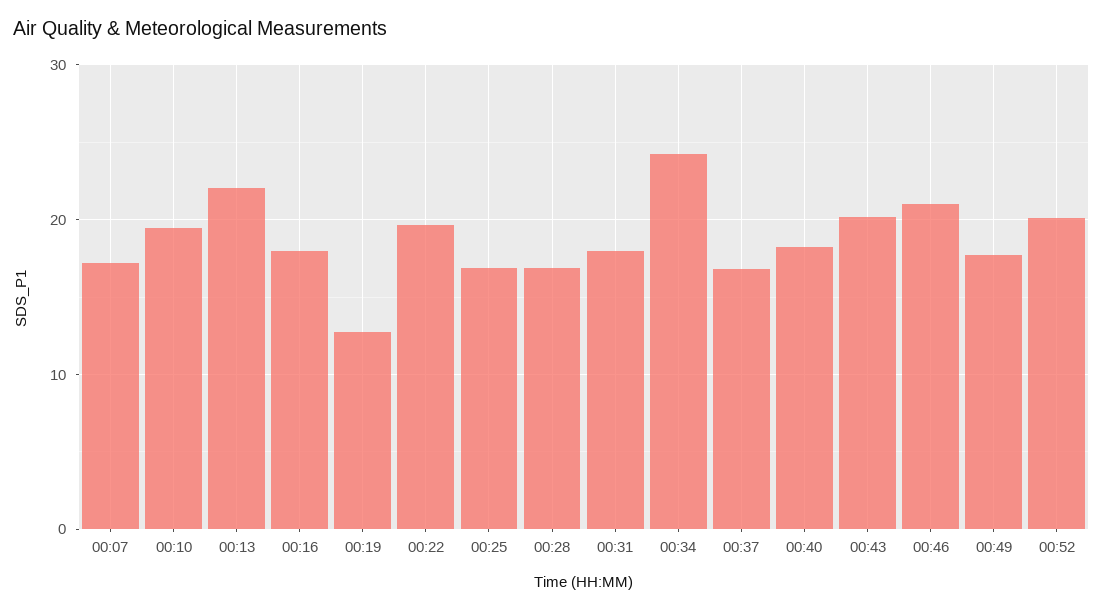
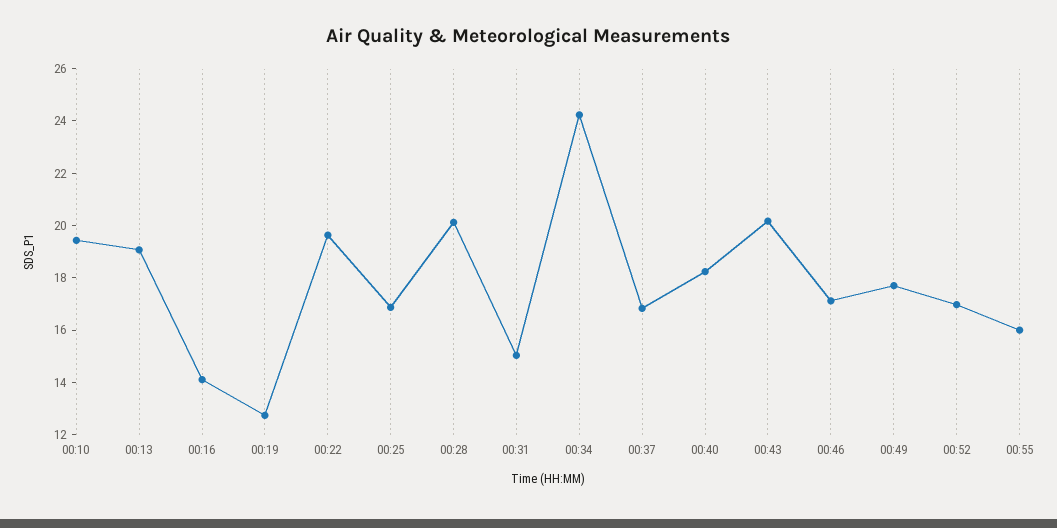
00:07: 17 -> none
00:13: 22 -> 19
00:16: 18 -> 14
00:28: 17 -> 20
00:31: 18 -> 15
00:46: 21 -> 17
00:52: 20 -> 17
00:55: none -> 16

